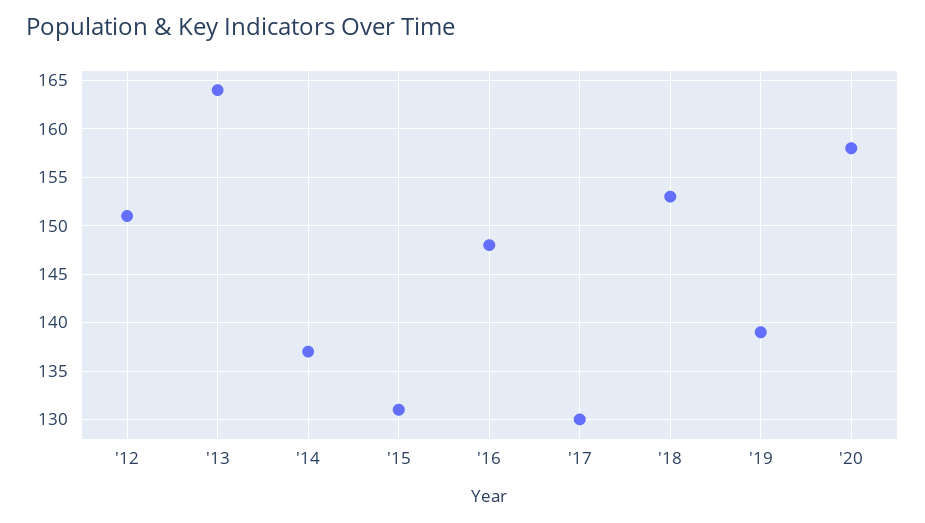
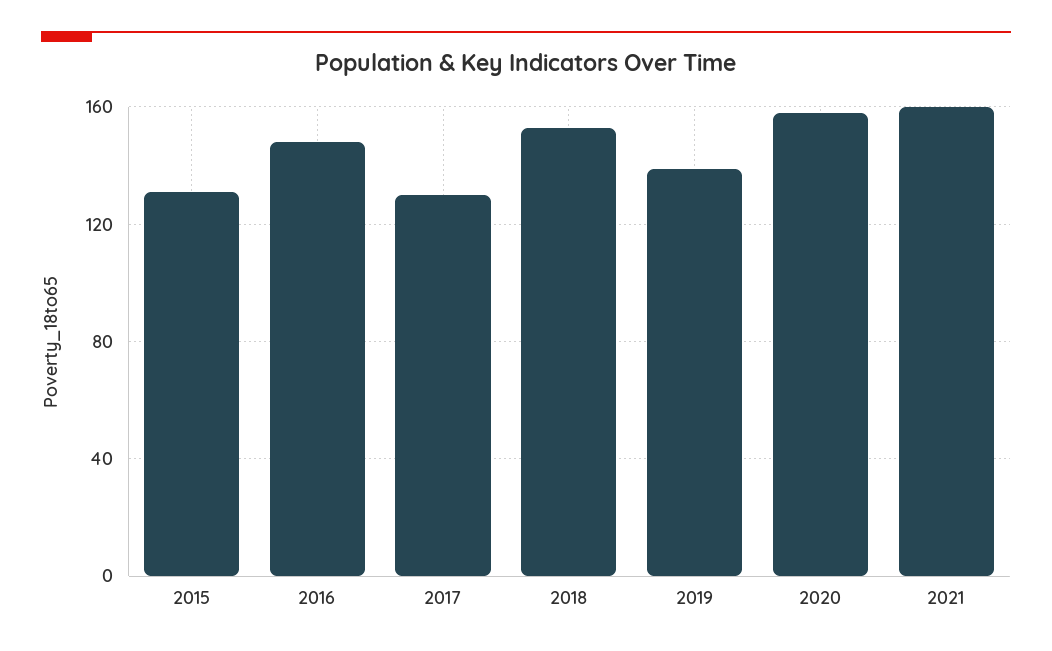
'12: 151 -> none
'13: 164 -> none
'14: 137 -> none
2021: none -> 160

